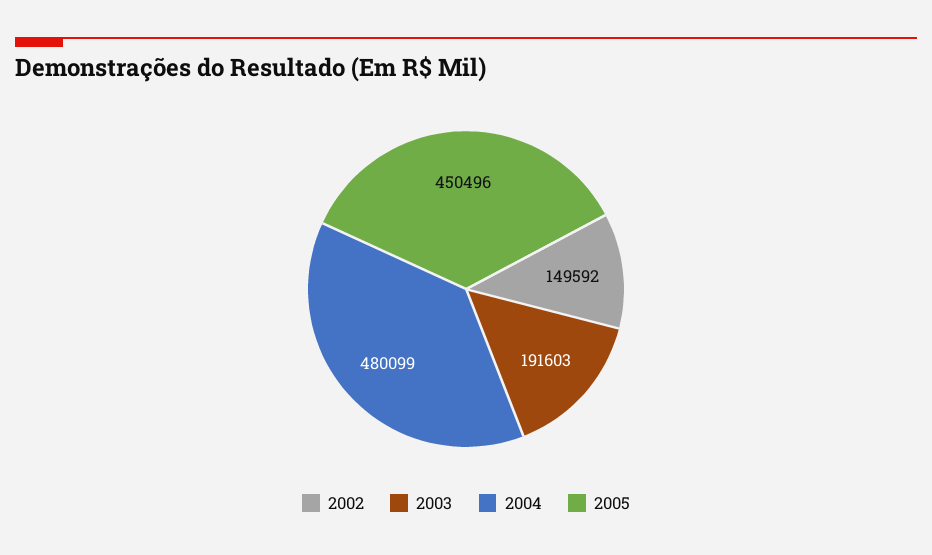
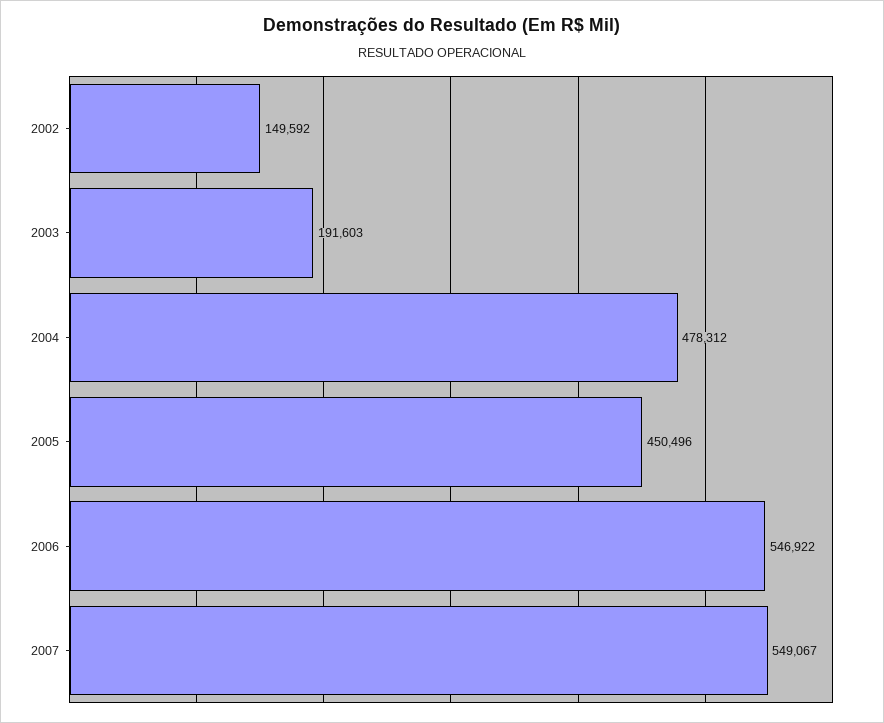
2004: 480099 -> 478312
2006: none -> 546922
2007: none -> 549067

